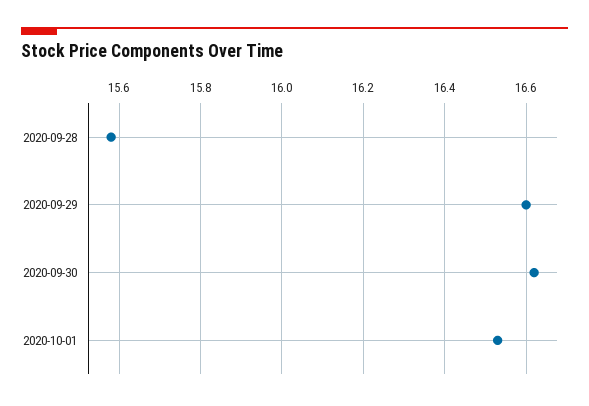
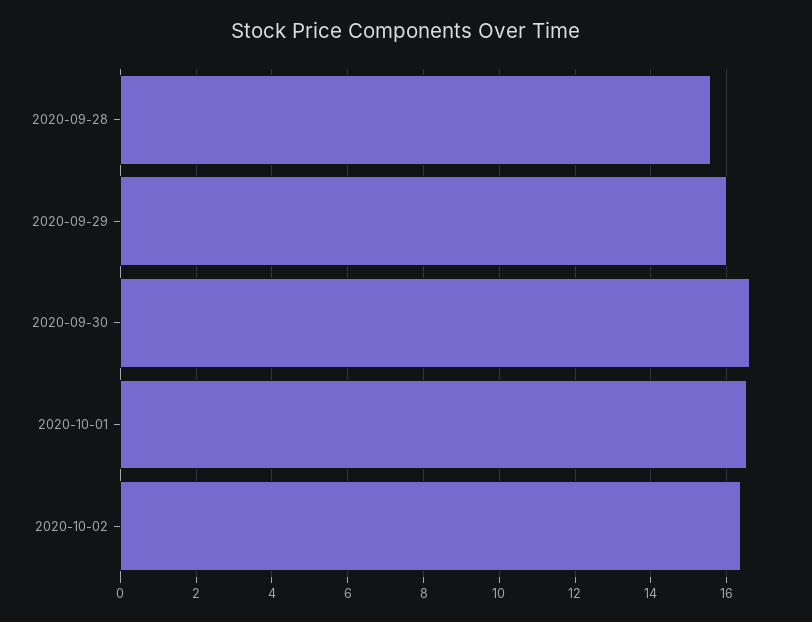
2020-09-29: 16.6 -> 16
2020-10-02: none -> 16.4

